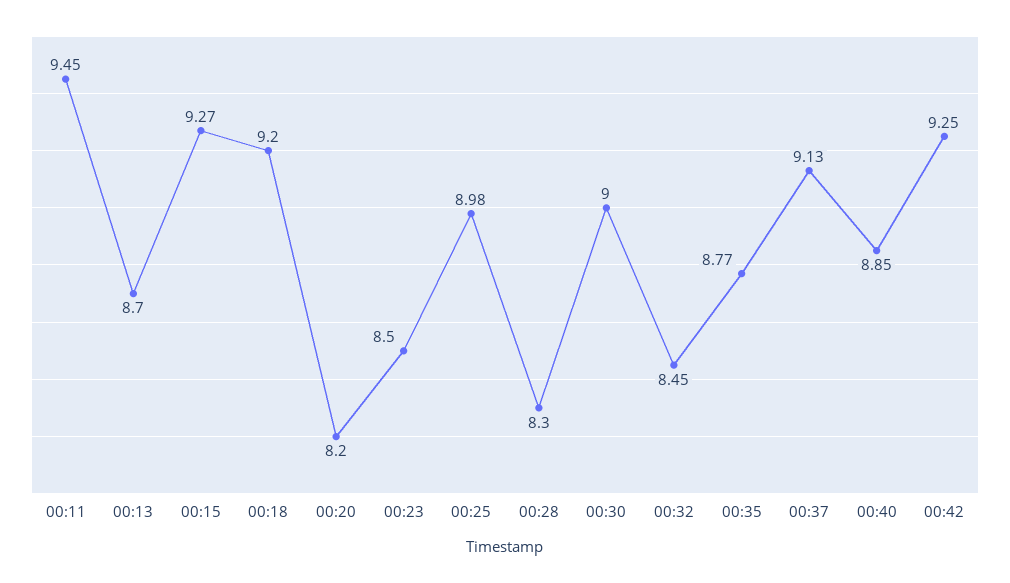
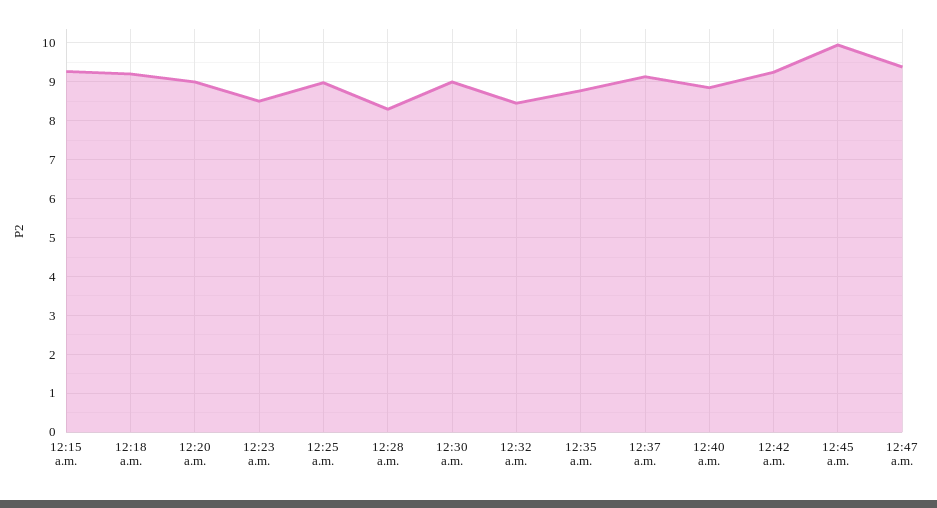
00:11: 9.45 -> none
00:13: 8.7 -> none
00:20: 8.2 -> 9
12:45 a.m.: none -> 10
12:47 a.m.: none -> 9.4

